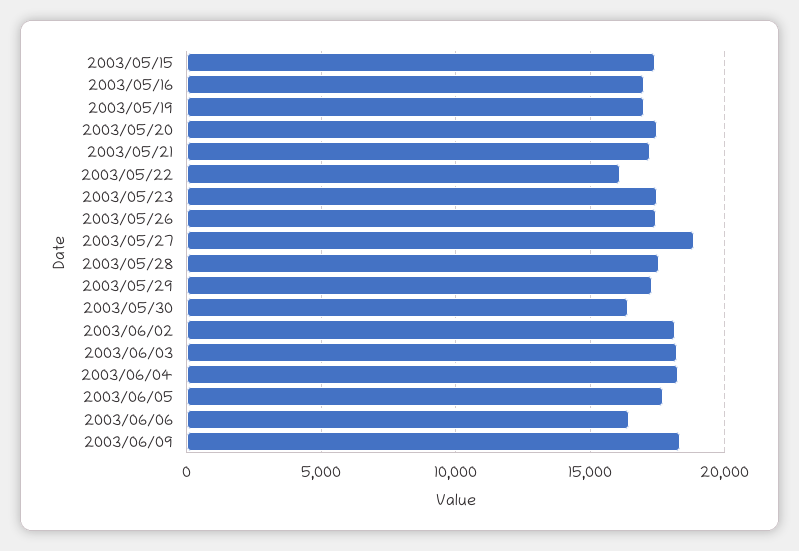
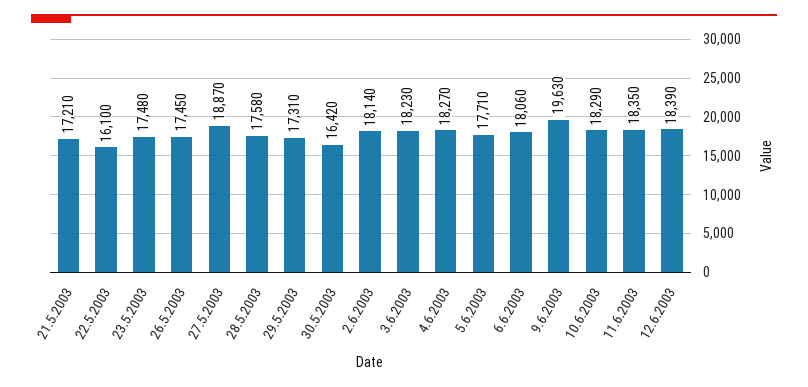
2003/05/15: 17500 -> none
2003/05/16: 17000 -> none
2003/05/19: 17000 -> none
2003/05/20: 17500 -> none
2003/06/06: 16500 -> 18060
2003/06/09: 18500 -> 19630
10.6.2003: none -> 18290
11.6.2003: none -> 18350
12.6.2003: none -> 18390

